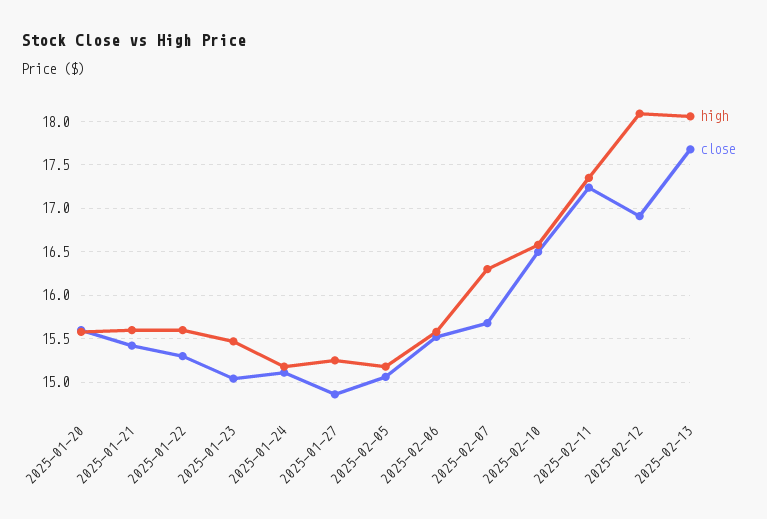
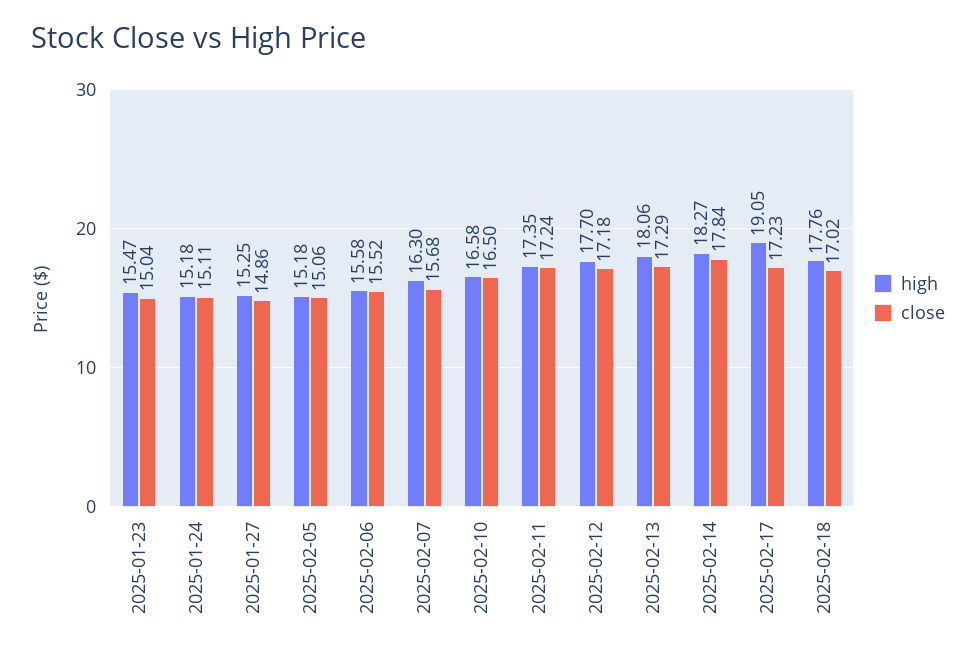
high, 2025-01-20: 15.6 -> none
close, 2025-01-20: 15.6 -> none
high, 2025-01-21: 15.6 -> none
close, 2025-01-21: 15.4 -> none
high, 2025-01-22: 15.6 -> none
close, 2025-01-22: 15.3 -> none
high, 2025-02-12: 18.1 -> 17.7
close, 2025-02-12: 16.9 -> 17.18
close, 2025-02-13: 17.7 -> 17.29
high, 2025-02-14: none -> 18.27
close, 2025-02-14: none -> 17.84
high, 2025-02-17: none -> 19.05
close, 2025-02-17: none -> 17.23
high, 2025-02-18: none -> 17.76
close, 2025-02-18: none -> 17.02

